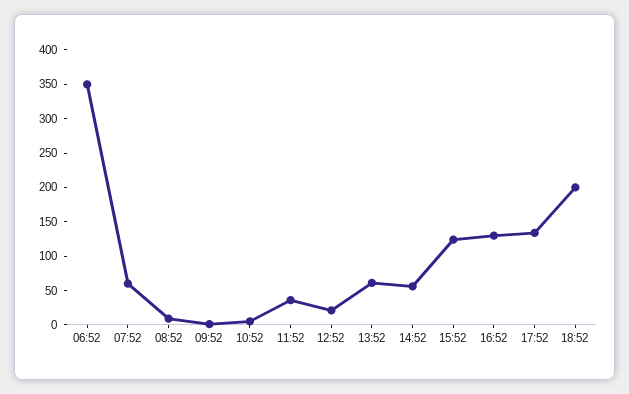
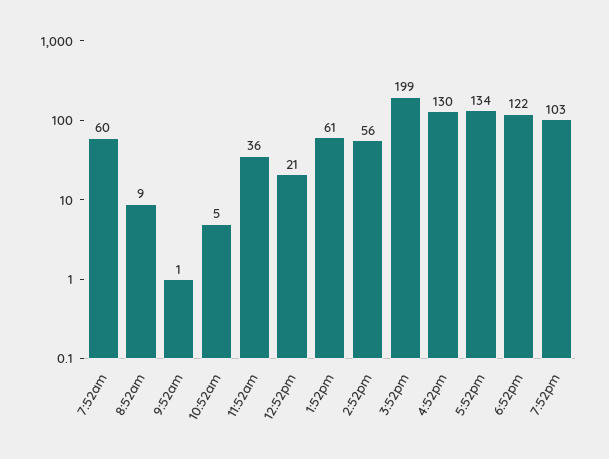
06:52: 350 -> none
15:52: 125 -> 199
18:52: 200 -> 122
7:52pm: none -> 103

